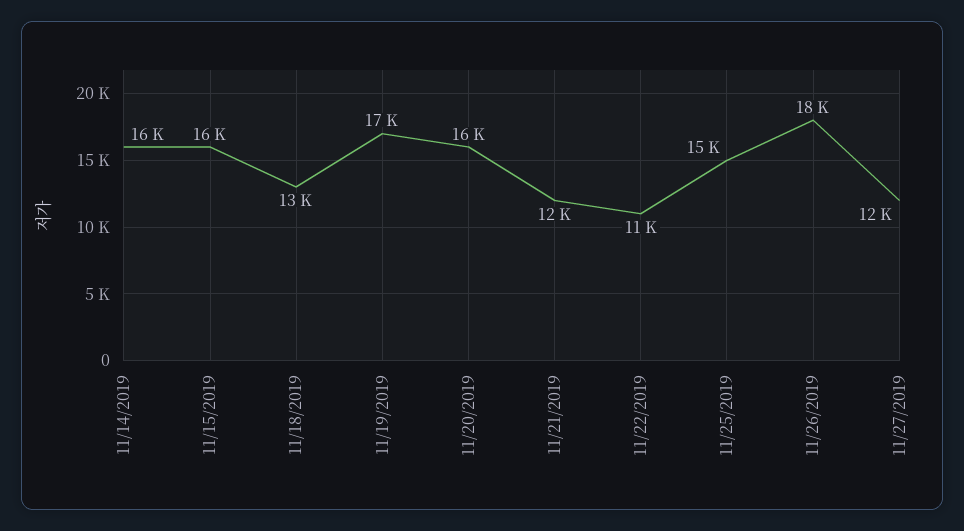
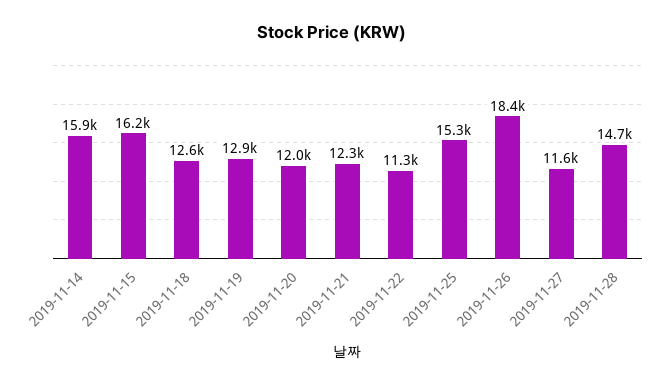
11/19/2019: 17000 -> 12900
11/20/2019: 16000 -> 12000
2019-11-28: none -> 14700

